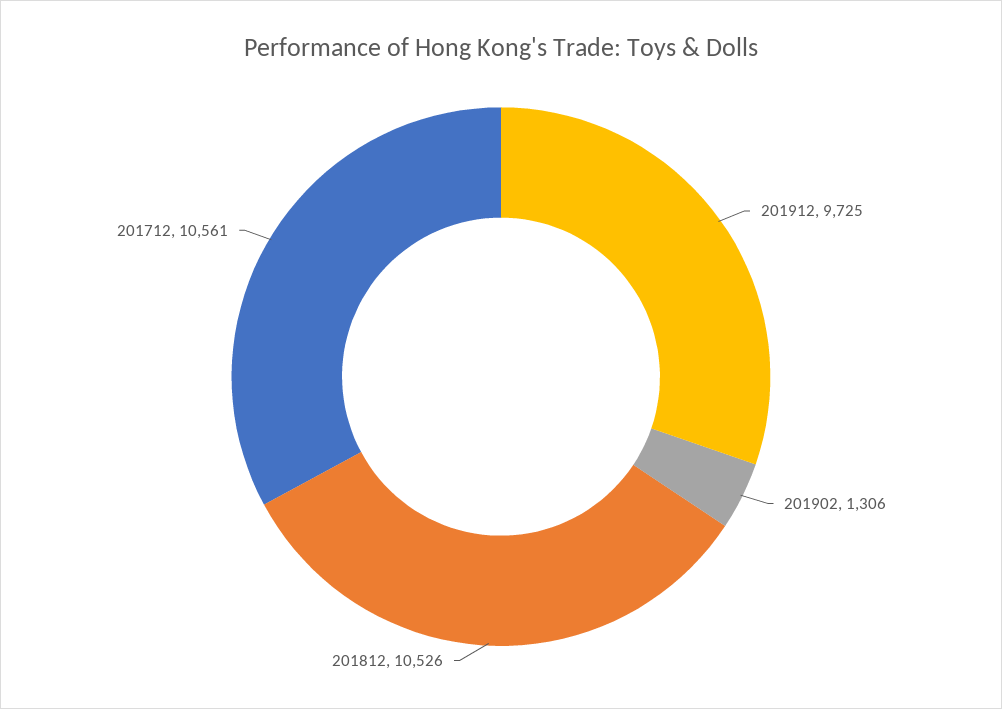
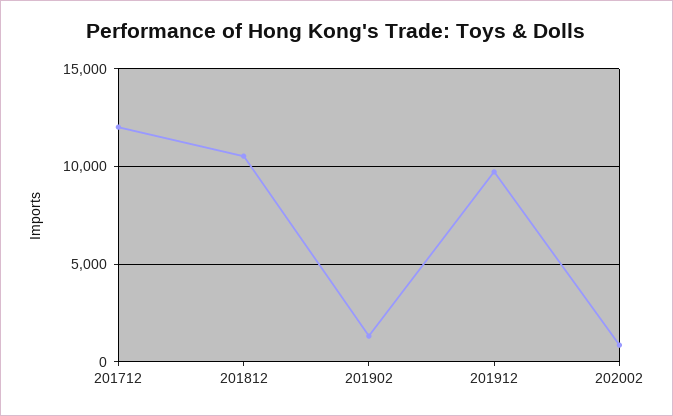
201712: 10561 -> 12000
202002: none -> 1000

